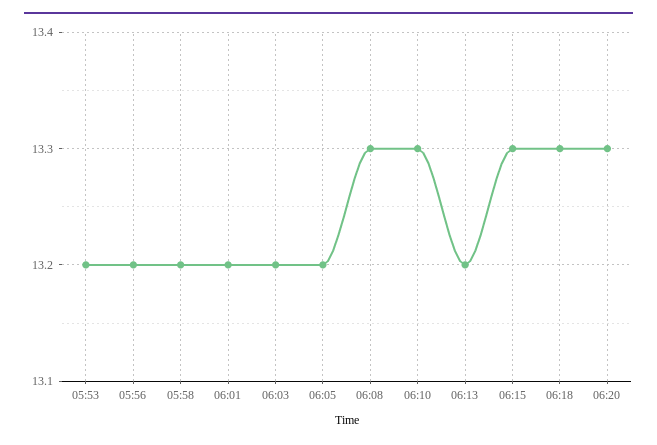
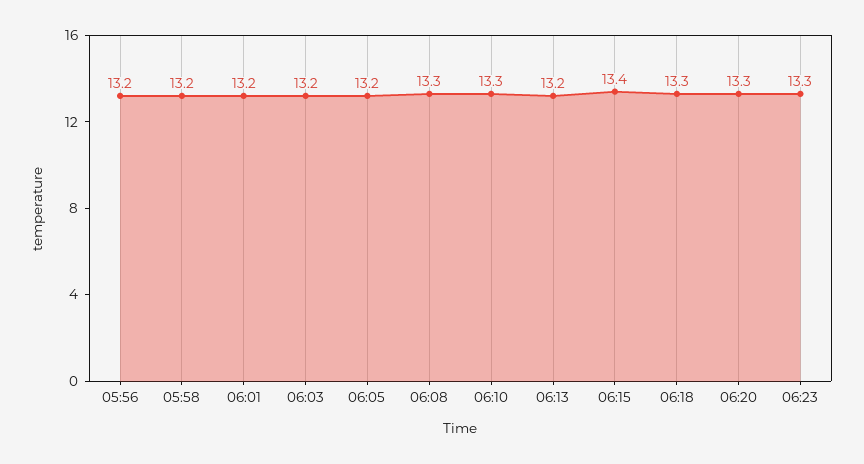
05:53: 13.2 -> none
06:15: 13.3 -> 13.4
06:23: none -> 13.3

